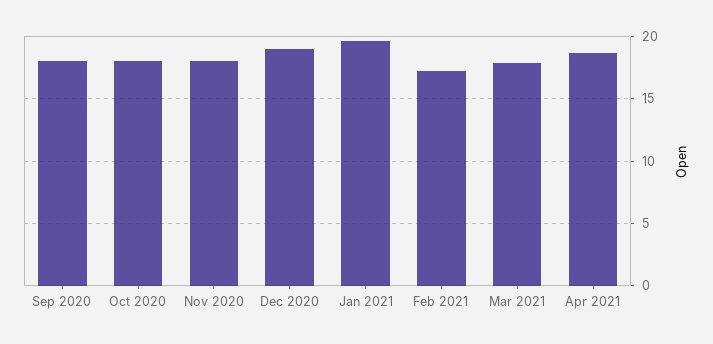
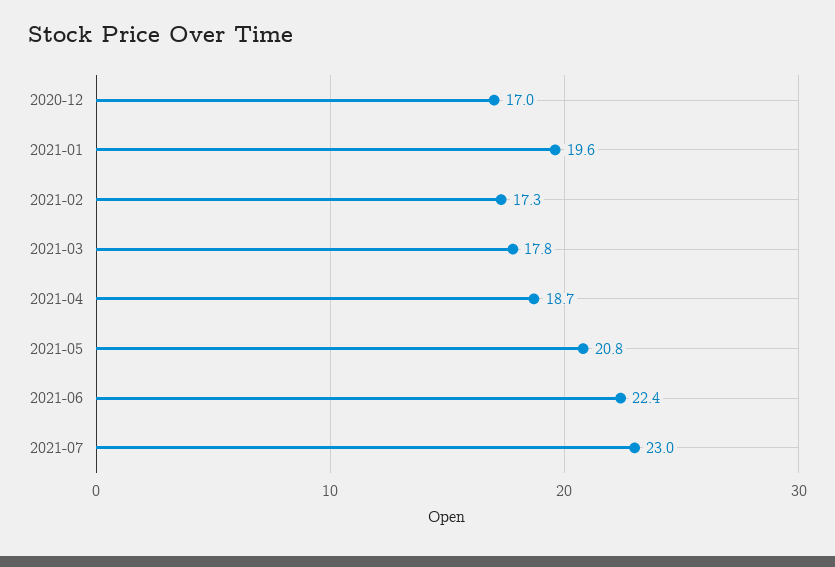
Sep 2020: 18 -> none
Oct 2020: 18 -> none
Nov 2020: 18 -> none
Dec 2020: 19 -> 17
2021-05: none -> 20.8
2021-06: none -> 22.4
2021-07: none -> 23

